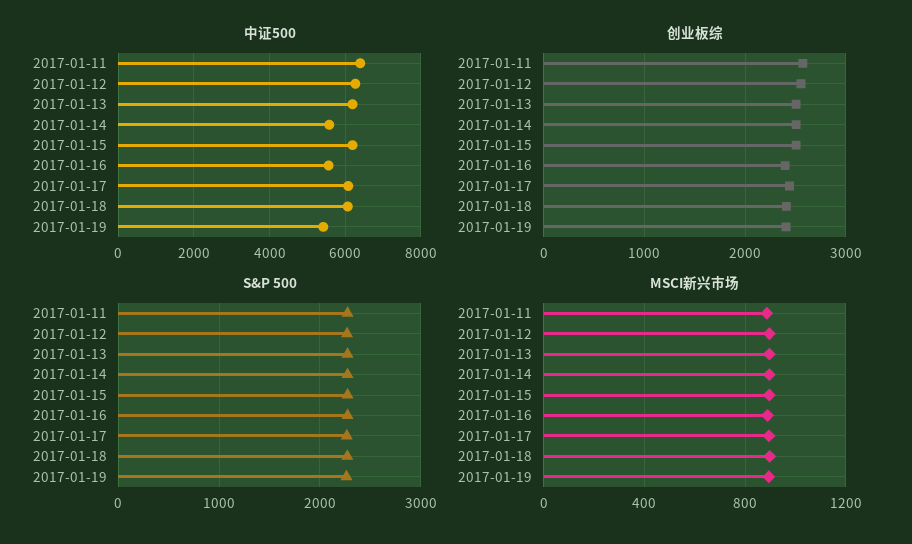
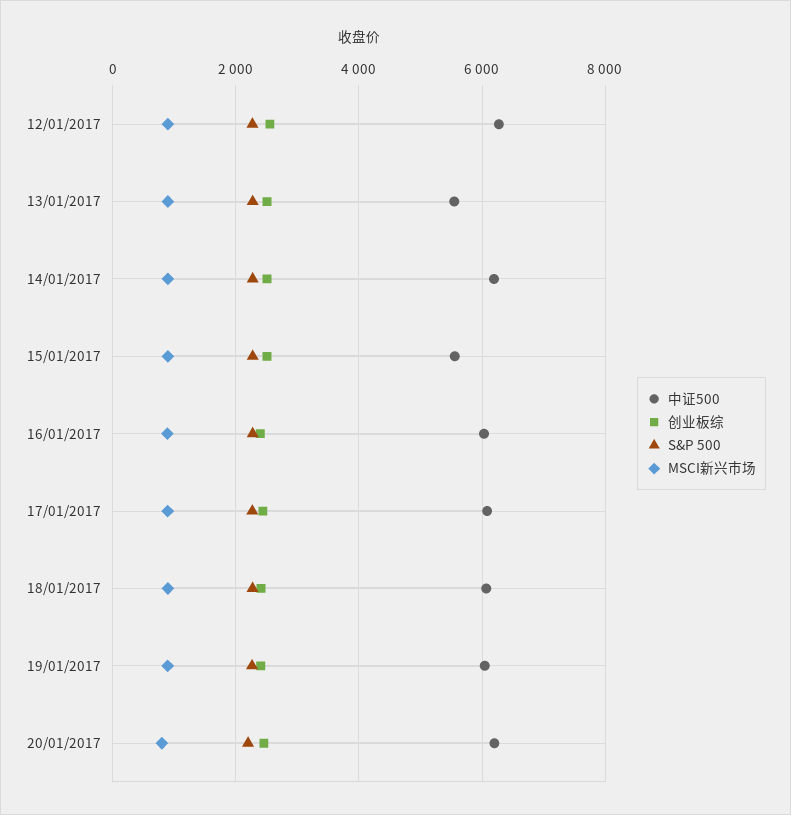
中证500, 2017-01-11: 6400 -> none
中证500, 2017-01-13: 6200 -> 5600
中证500, 2017-01-14: 5600 -> 6200
中证500, 2017-01-15: 6200 -> 5600
中证500, 2017-01-16: 5600 -> 6000
中证500, 2017-01-19: 5400 -> 6000
创业板综, 2017-01-11: 2600 -> none
S&P 500, 2017-01-11: 2300 -> none
MSCI新兴市场, 2017-01-11: 900 -> none
中证500, 20/01/2017: none -> 6200
创业板综, 20/01/2017: none -> 2400
S&P 500, 20/01/2017: none -> 2200
MSCI新兴市场, 20/01/2017: none -> 800

